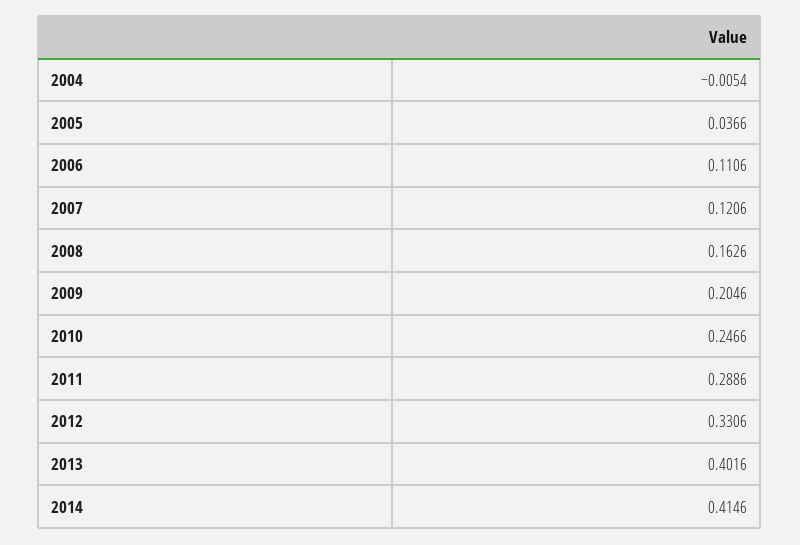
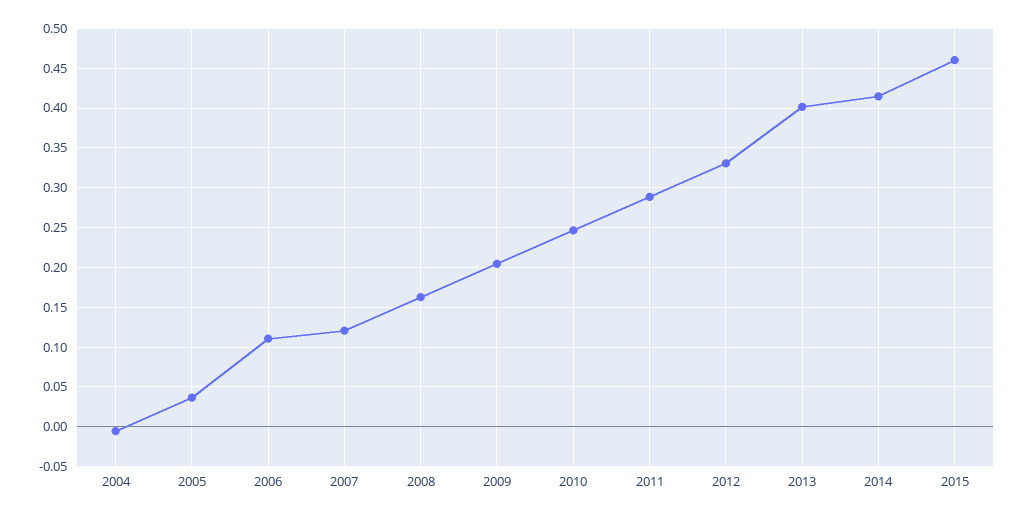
2015: none -> 0.46

